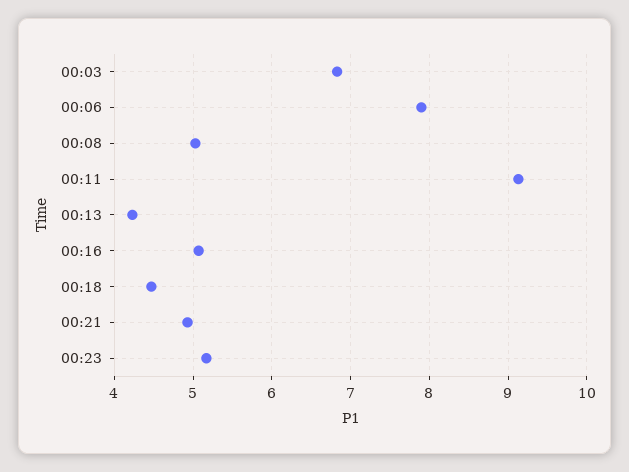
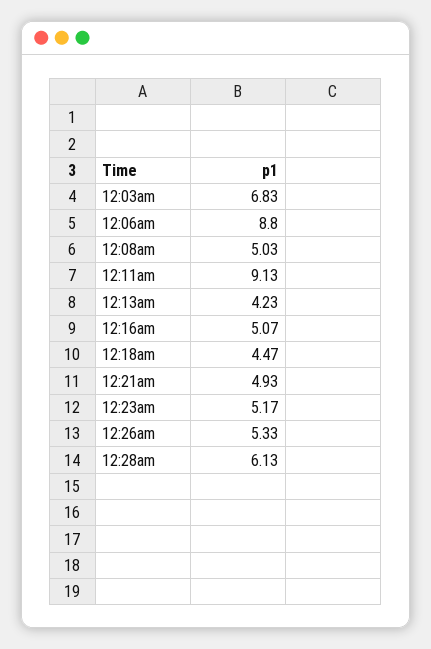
00:06: 7.9 -> 8.8
12:26am: none -> 5.33
12:28am: none -> 6.13

